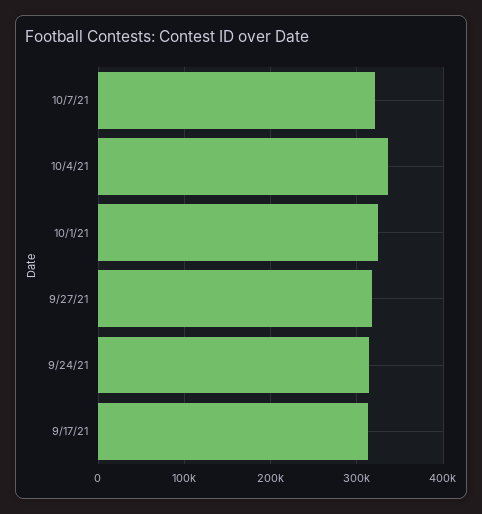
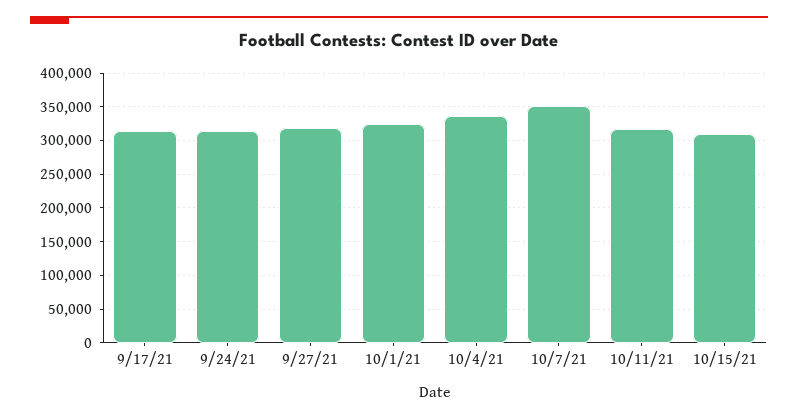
10/7/21: 320000 -> 350000
10/11/21: none -> 320000
10/15/21: none -> 310000

